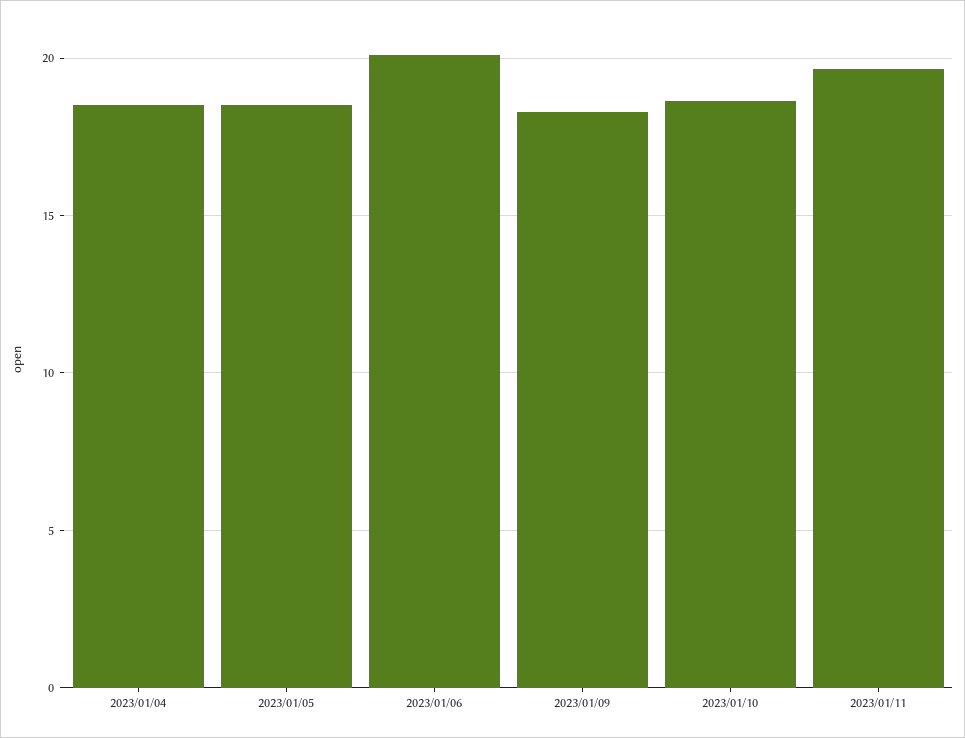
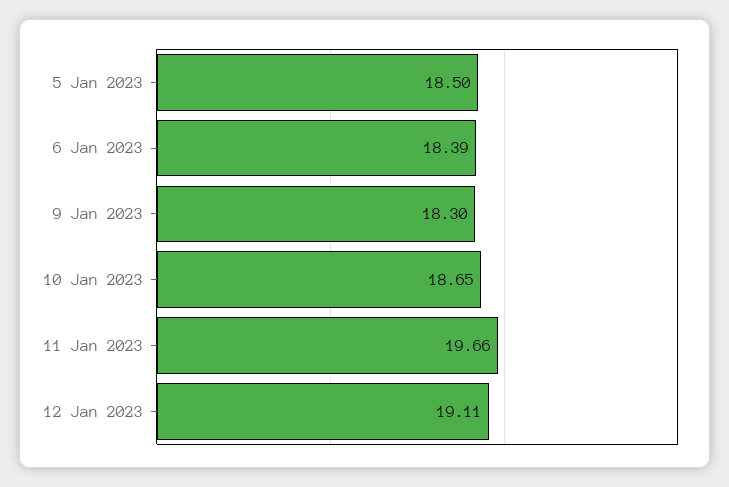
2023/01/04: 18.5 -> none
2023/01/06: 20 -> 18.39
12 Jan 2023: none -> 19.11

